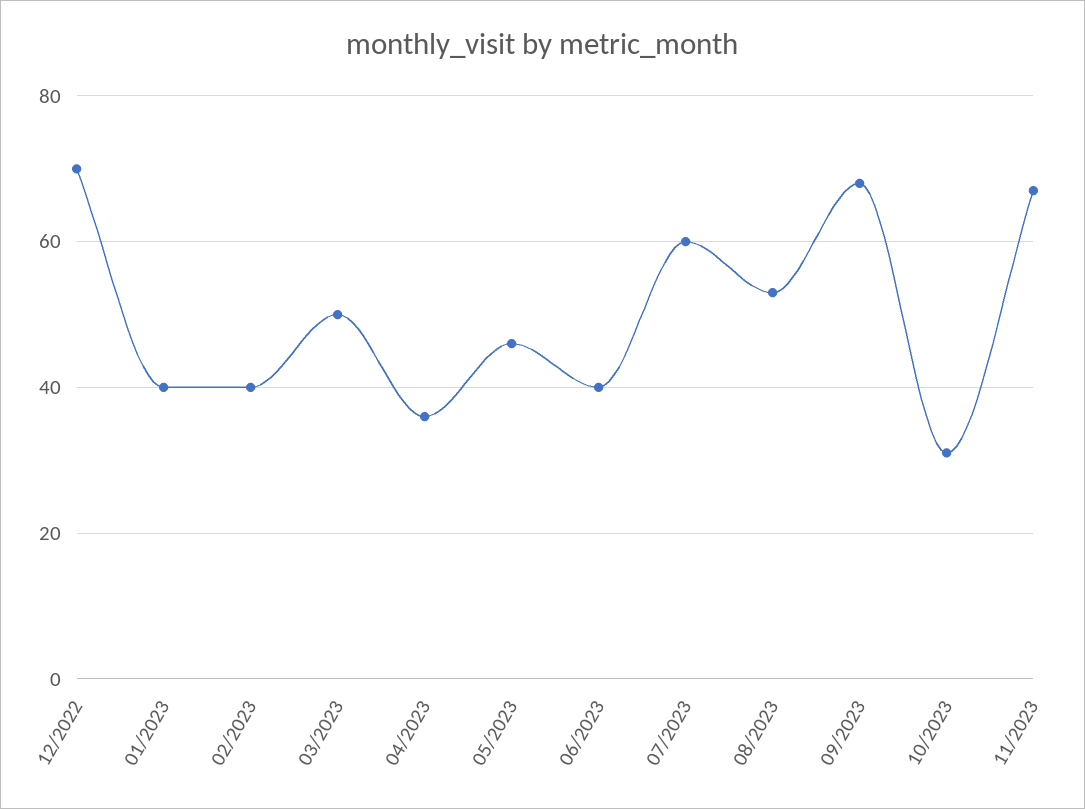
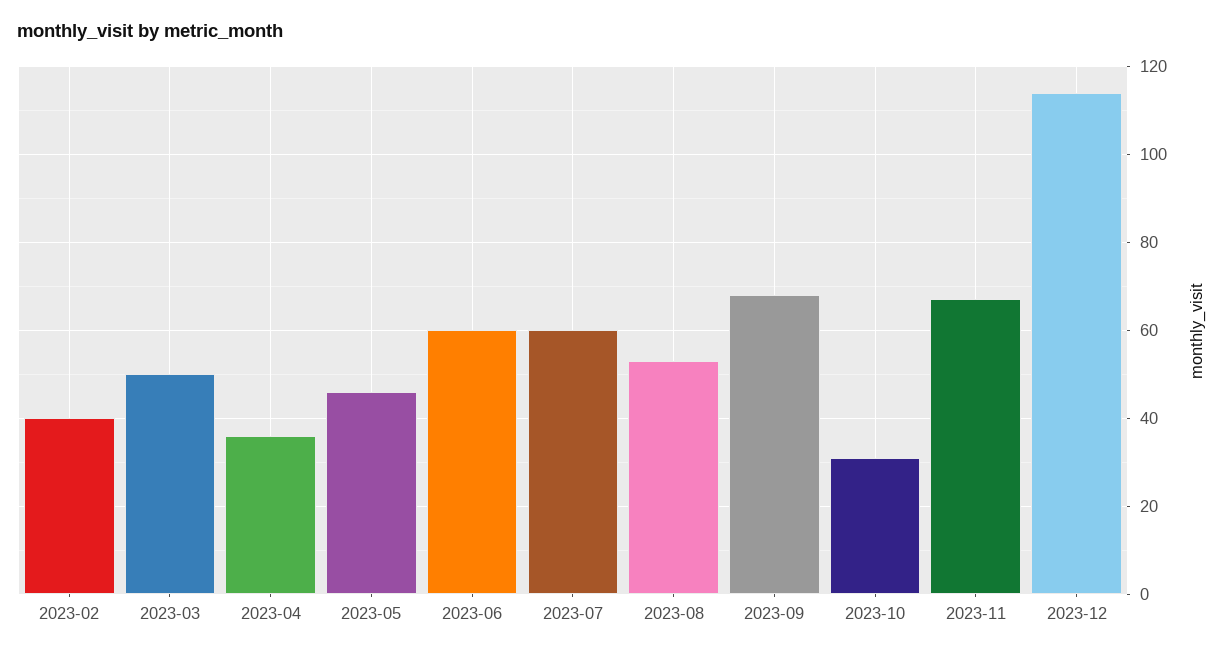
12/2022: 70 -> none
01/2023: 40 -> none
06/2023: 40 -> 60
2023-12: none -> 115

